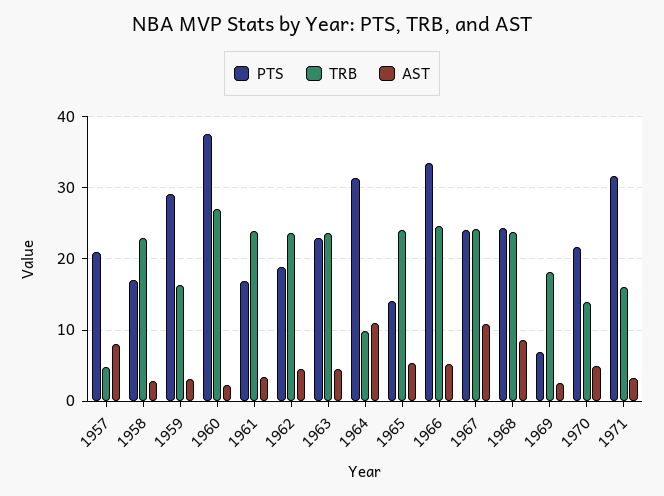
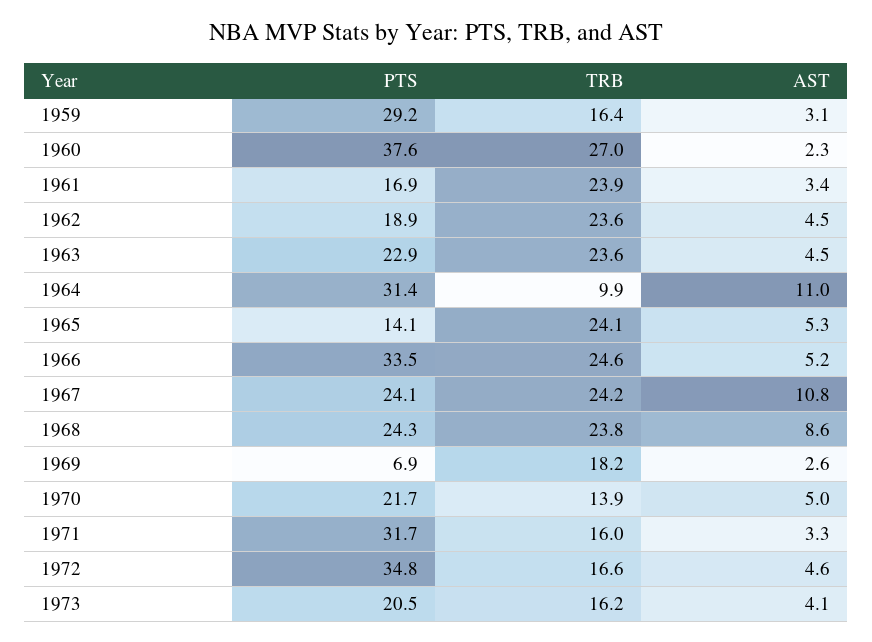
PTS, 1957: 21 -> none
TRB, 1957: 5 -> none
AST, 1957: 8 -> none
PTS, 1958: 17 -> none
TRB, 1958: 23 -> none
AST, 1958: 3 -> none
PTS, 1972: none -> 34.8
TRB, 1972: none -> 16.6
AST, 1972: none -> 4.6
PTS, 1973: none -> 20.5
TRB, 1973: none -> 16.2
AST, 1973: none -> 4.1

